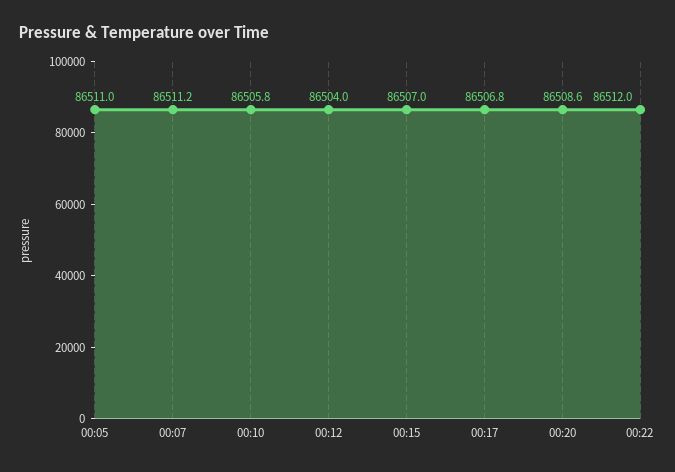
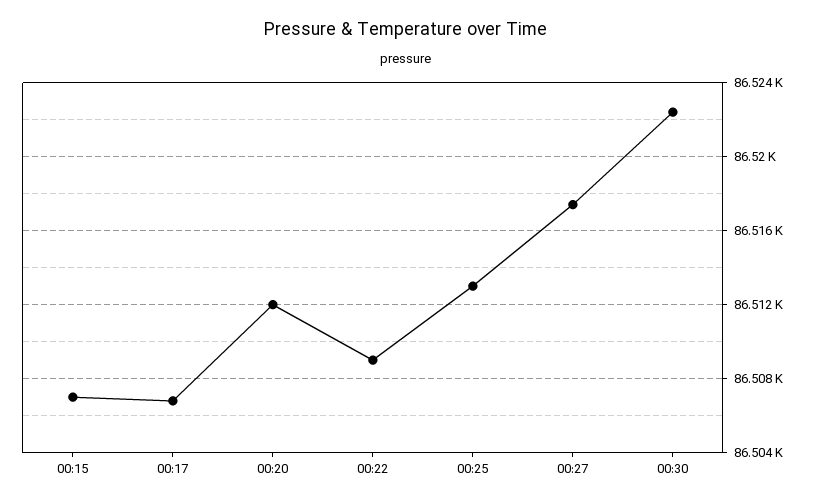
00:05: 86511 -> none
00:07: 86511.2 -> none
00:10: 86505.8 -> none
00:12: 86504 -> none
00:20: 86508.6 -> 86512
00:22: 86512 -> 86509
00:25: none -> 86513
00:27: none -> 86517.5
00:30: none -> 86522.5

